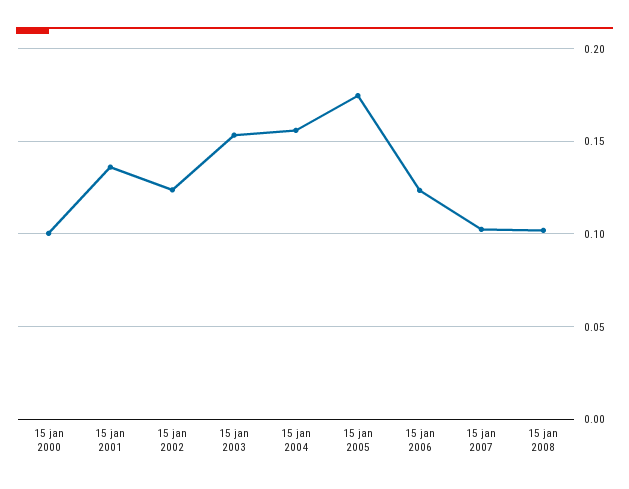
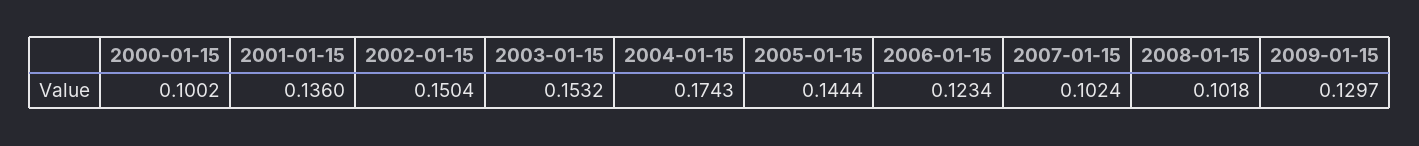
15 jan 2002: 0.125 -> 0.1504
15 jan 2004: 0.155 -> 0.1743
15 jan 2005: 0.175 -> 0.1444
2009-01-15: none -> 0.1297

